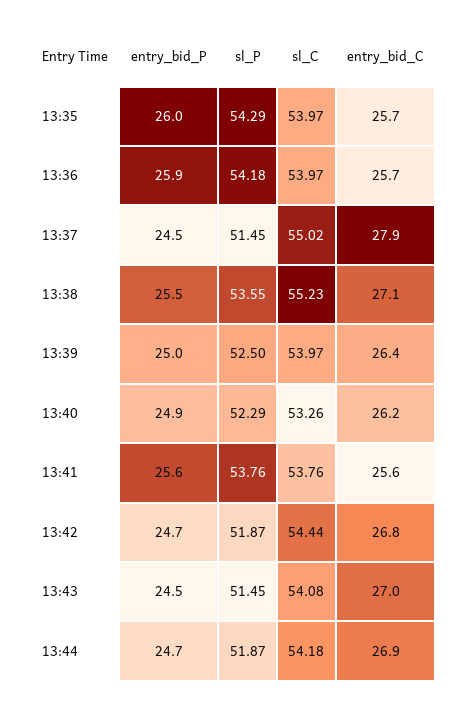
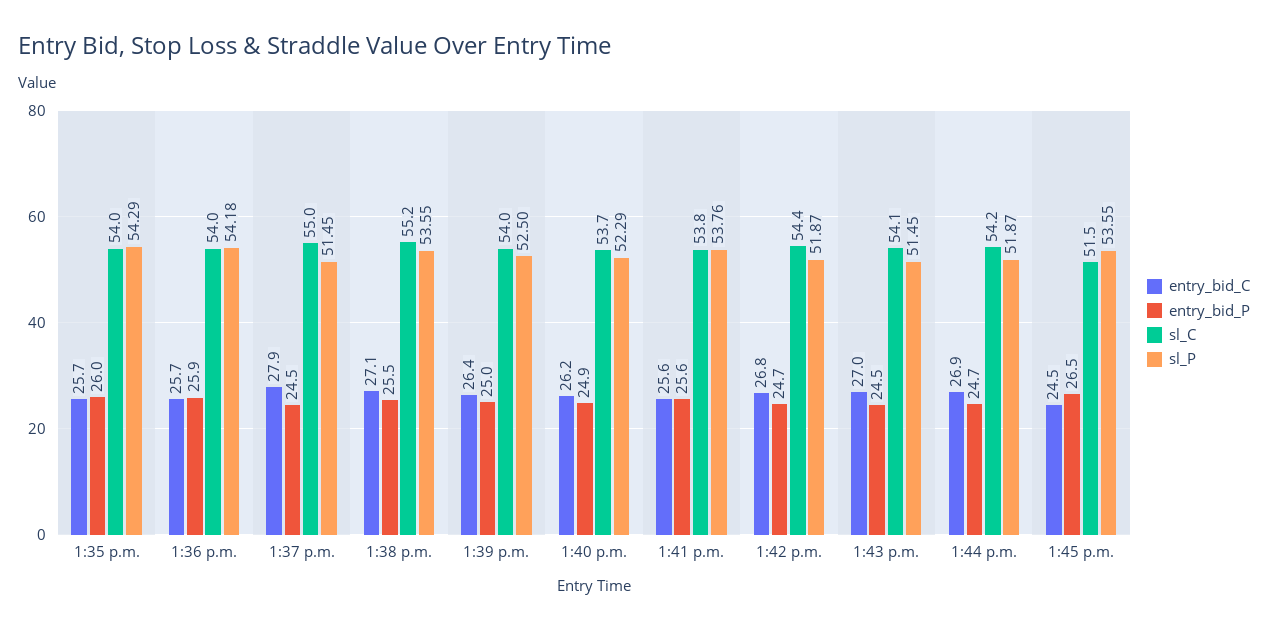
sl_C, 13:40: 53.26 -> 53.7
entry_bid_C, 1:45 p.m.: none -> 24.5
entry_bid_P, 1:45 p.m.: none -> 26.5
sl_C, 1:45 p.m.: none -> 51.5
sl_P, 1:45 p.m.: none -> 53.55

